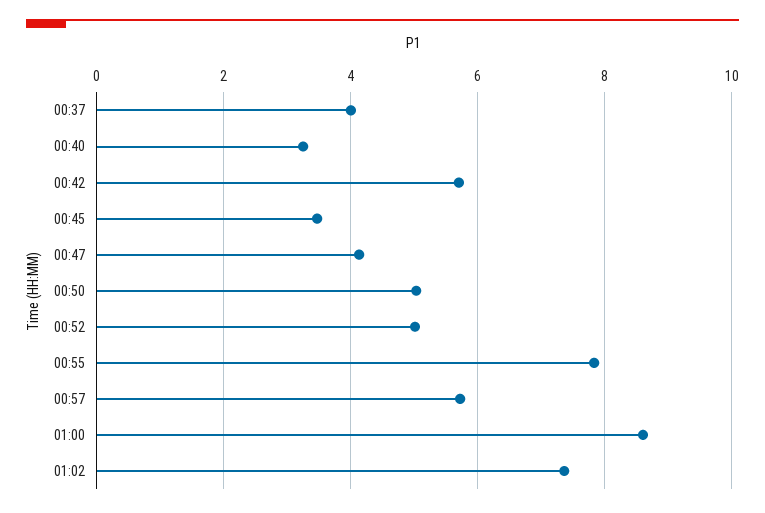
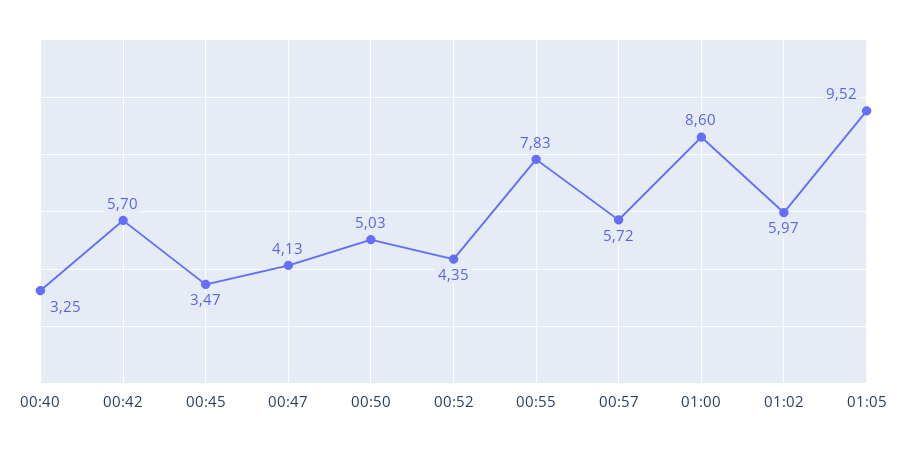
00:37: 4 -> none
00:52: 5 -> 4.35
01:02: 7.4 -> 5.97
01:05: none -> 9.52

